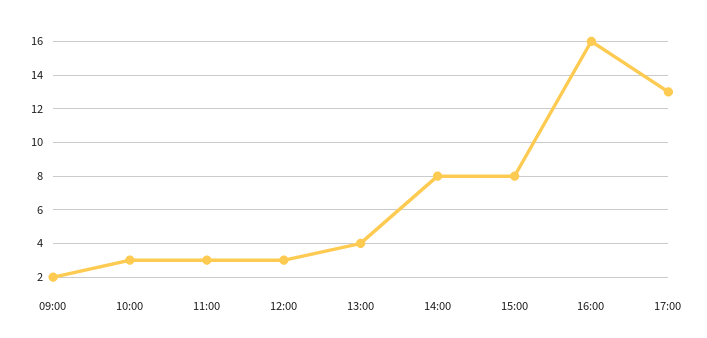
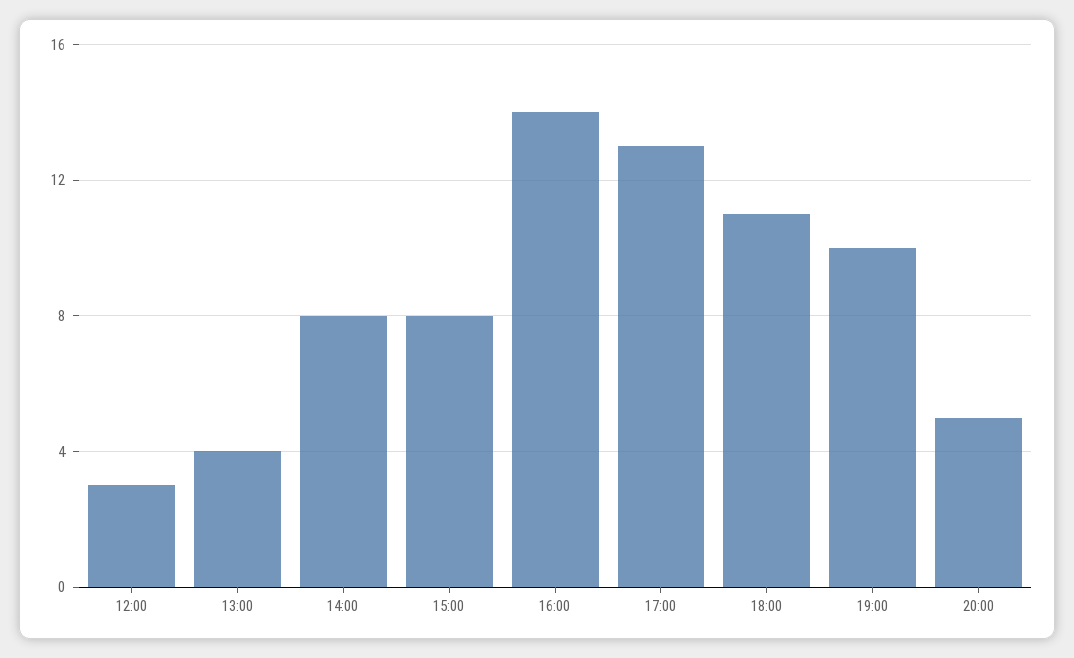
09:00: 2 -> none
10:00: 3 -> none
11:00: 3 -> none
16:00: 16 -> 14
18:00: none -> 11
19:00: none -> 10
20:00: none -> 5

